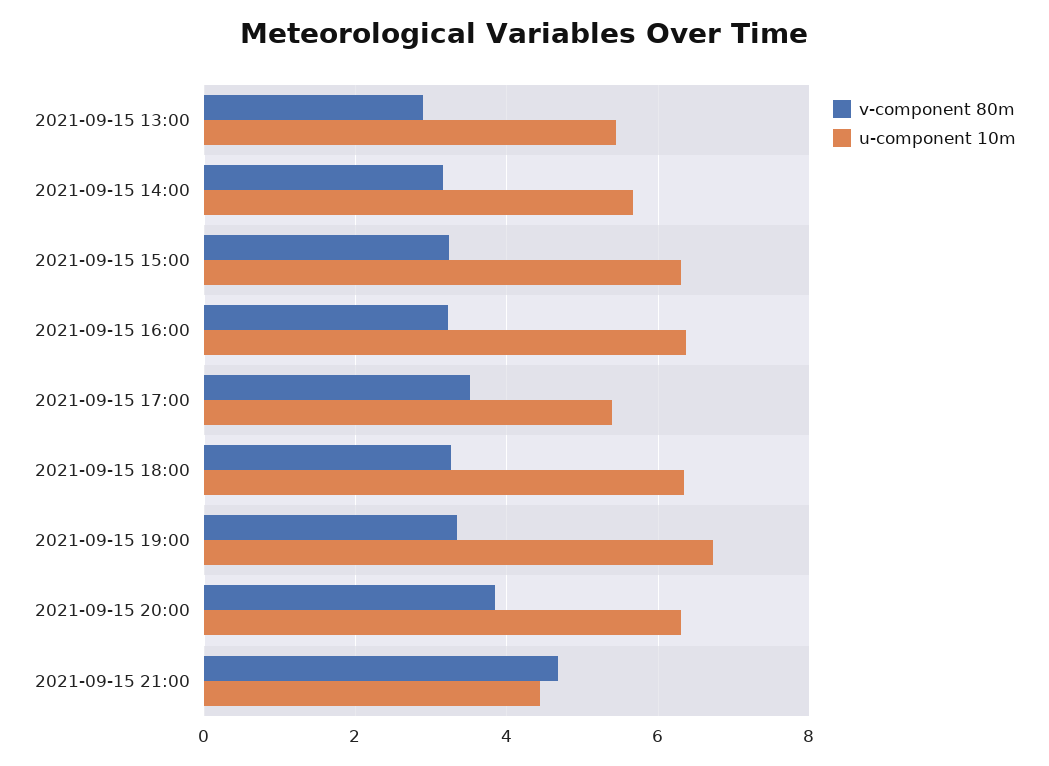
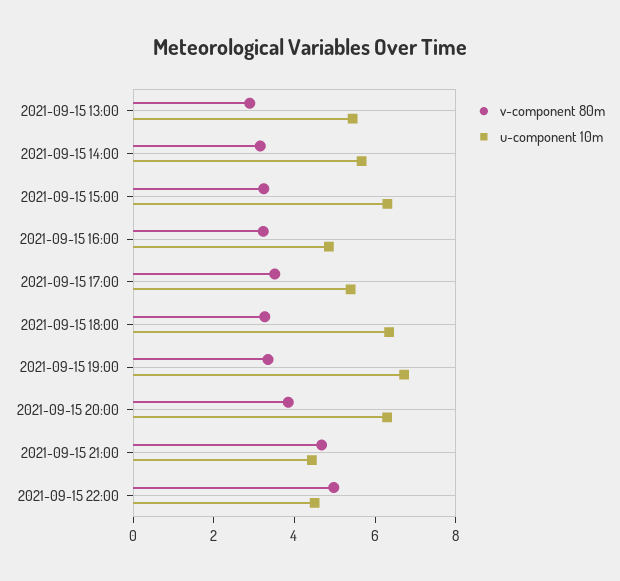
u-component 10m, 2021-09-15 16:00: 6.4 -> 5
v-component 80m, 2021-09-15 22:00: none -> 5
u-component 10m, 2021-09-15 22:00: none -> 4.5

